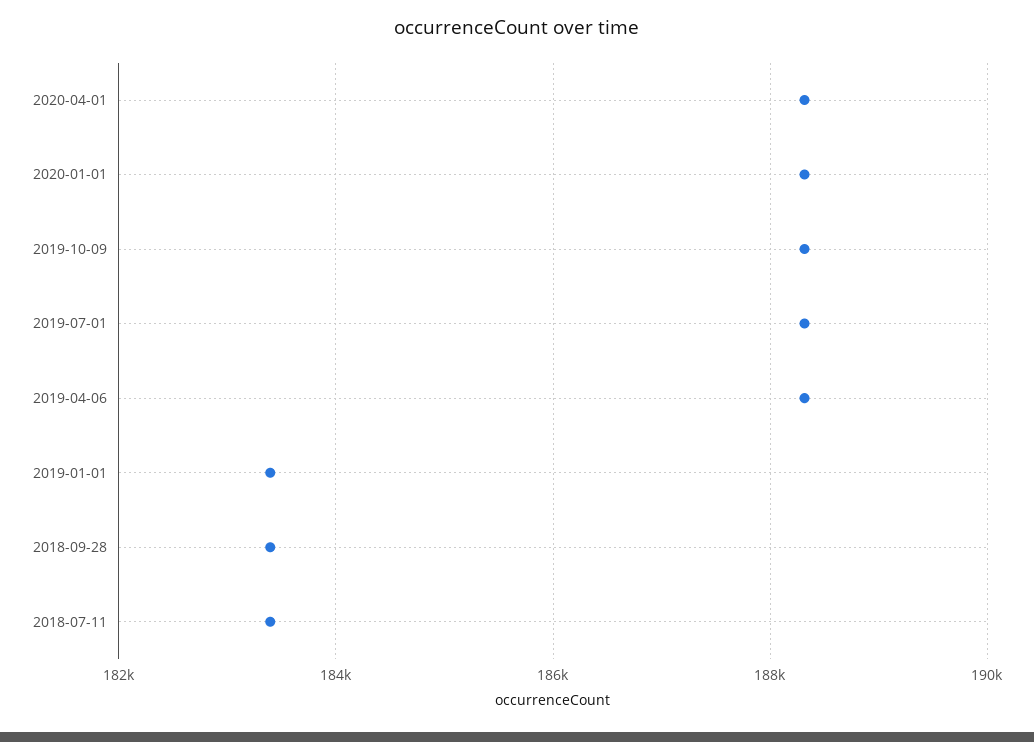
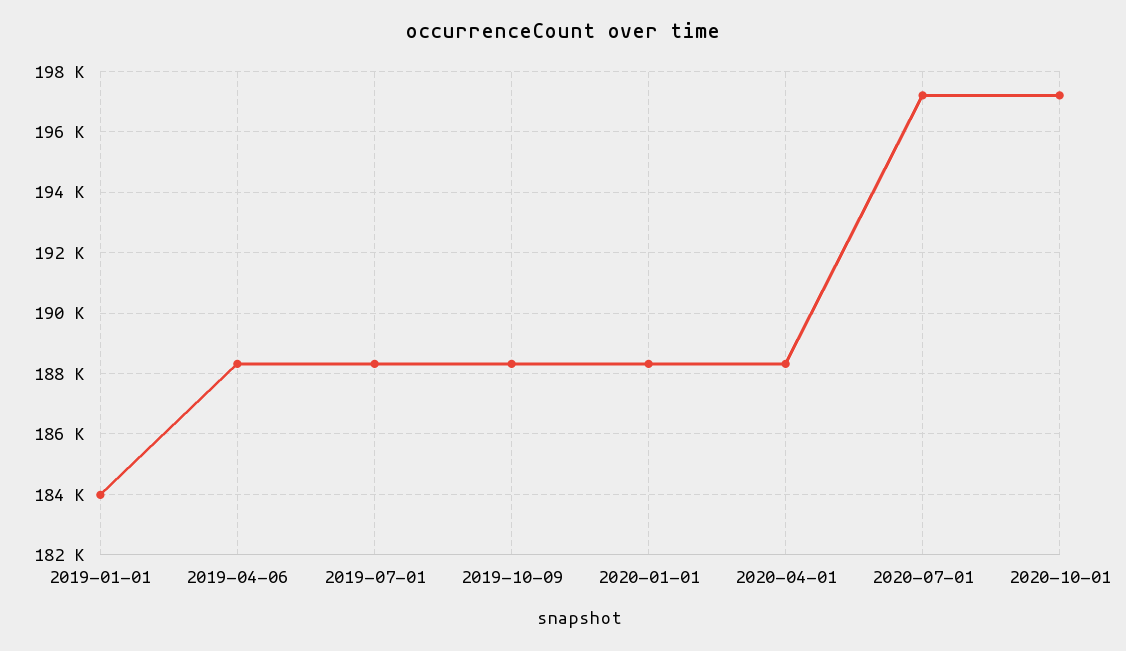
2019-01-01: 183400 -> 184000
2018-09-28: 183400 -> none
2018-07-11: 183400 -> none
2020-07-01: none -> 197200
2020-10-01: none -> 197200

